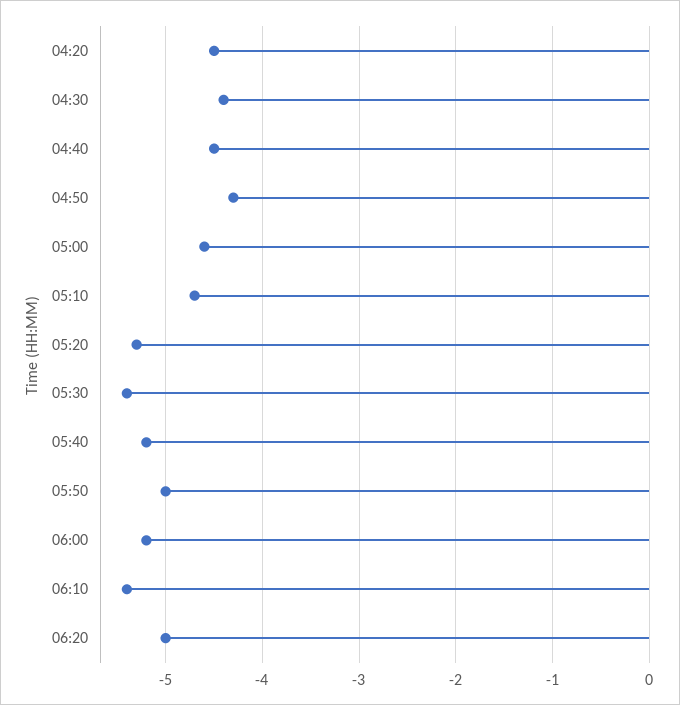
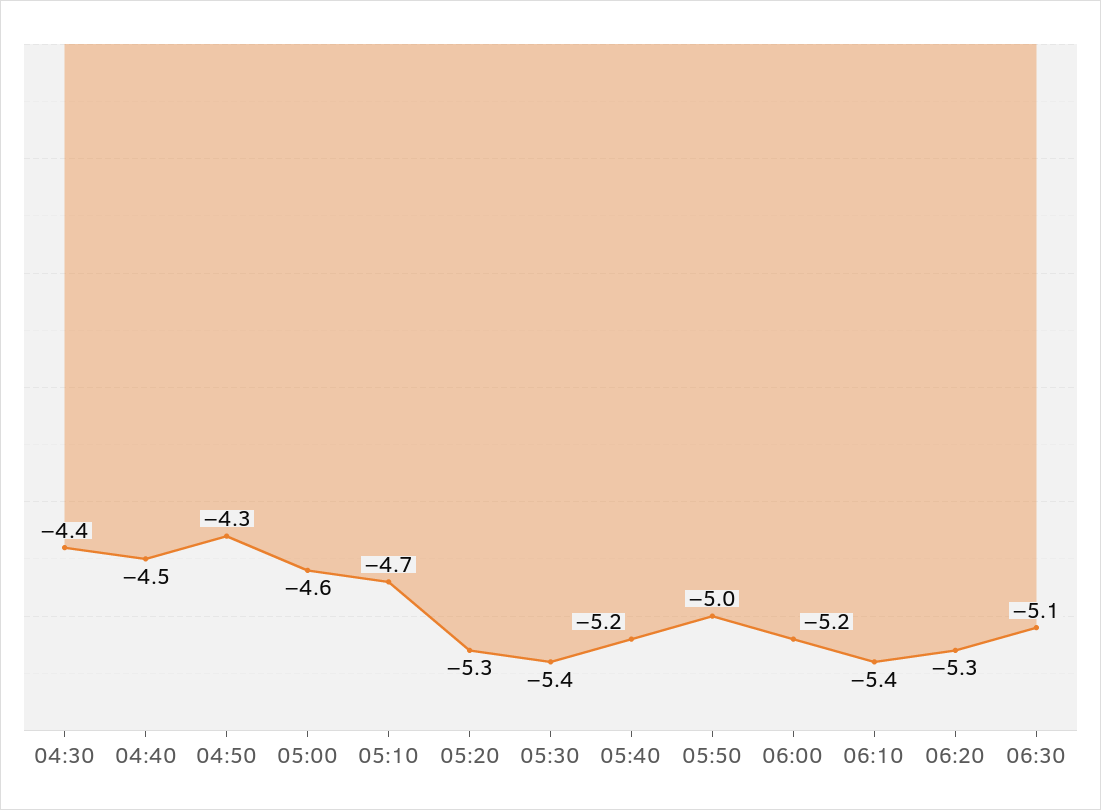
04:20: -4.5 -> none
06:20: -5 -> -5.3
06:30: none -> -5.1

